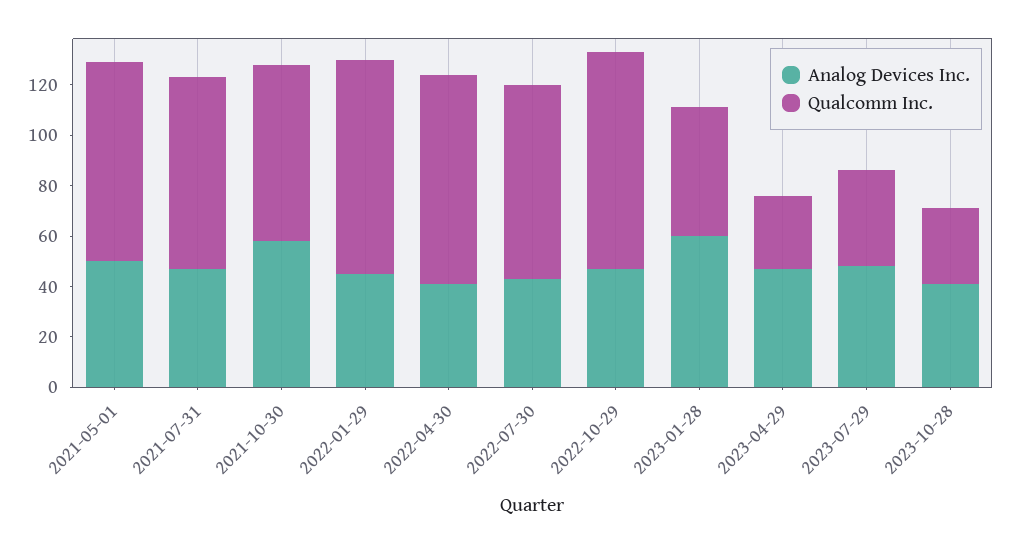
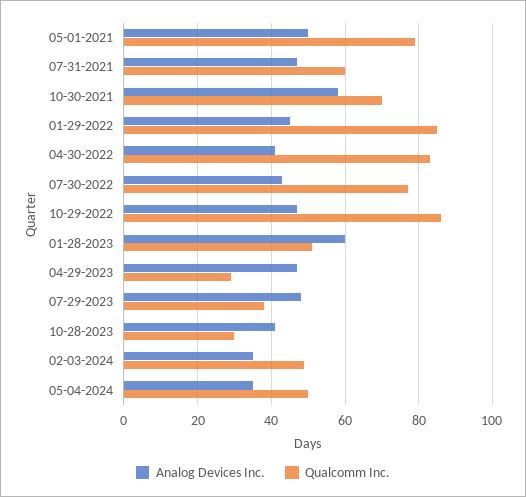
Qualcomm Inc., 2021-07-31: 75 -> 60
Analog Devices Inc., 02-03-2024: none -> 35
Qualcomm Inc., 02-03-2024: none -> 50
Analog Devices Inc., 05-04-2024: none -> 35
Qualcomm Inc., 05-04-2024: none -> 50

